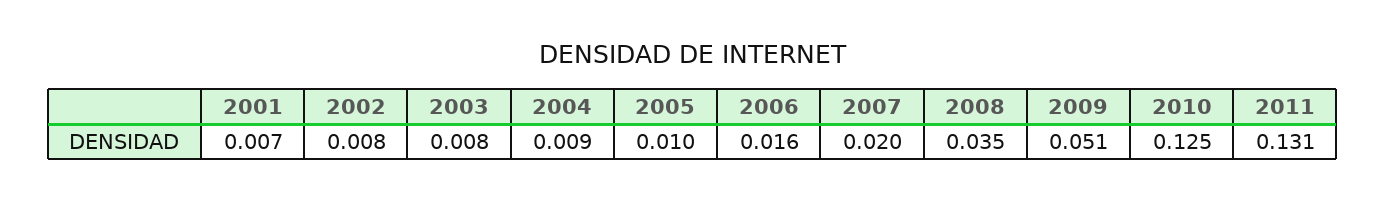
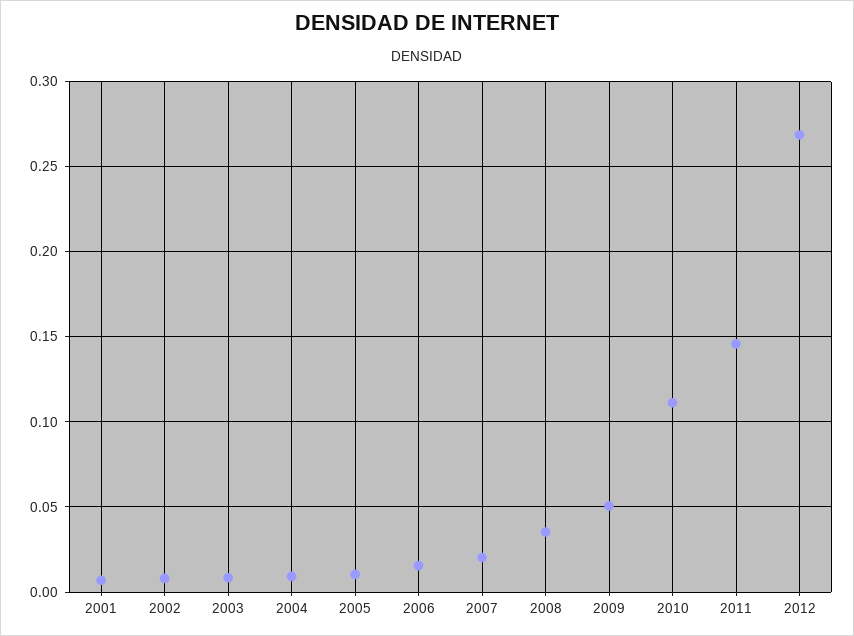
2010: 0.125 -> 0.11
2011: 0.131 -> 0.145
2012: none -> 0.27

